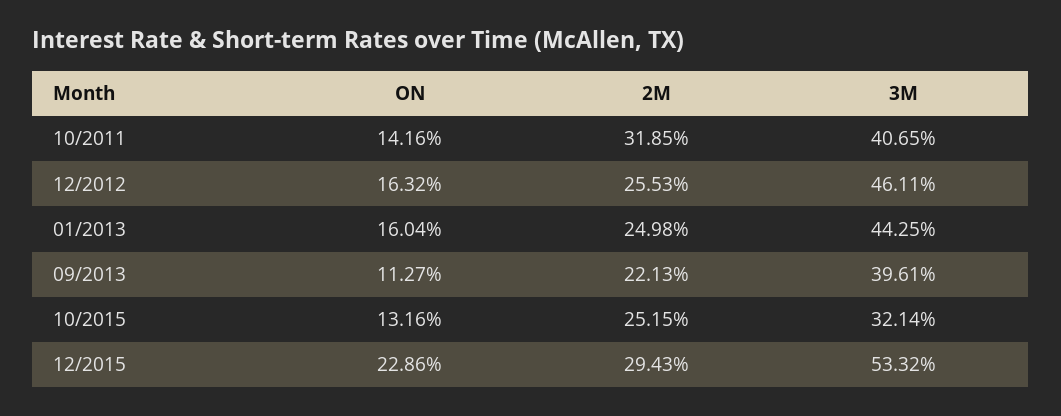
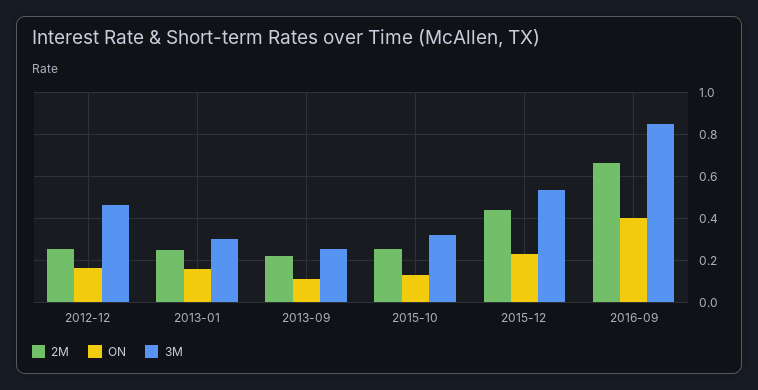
ON, 10/2011: 0.1416 -> none
2M, 10/2011: 0.3185 -> none
3M, 10/2011: 0.4065 -> none
3M, 01/2013: 0.4425 -> 0.3
3M, 09/2013: 0.3961 -> 0.25
2M, 12/2015: 0.2943 -> 0.45
2M, 2016-09: none -> 0.65
ON, 2016-09: none -> 0.4
3M, 2016-09: none -> 0.85

